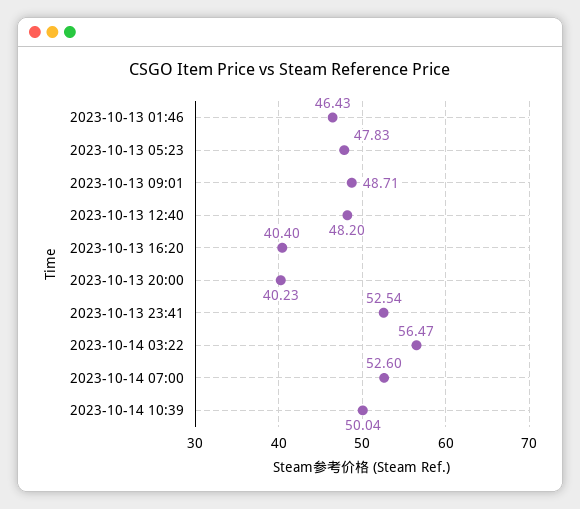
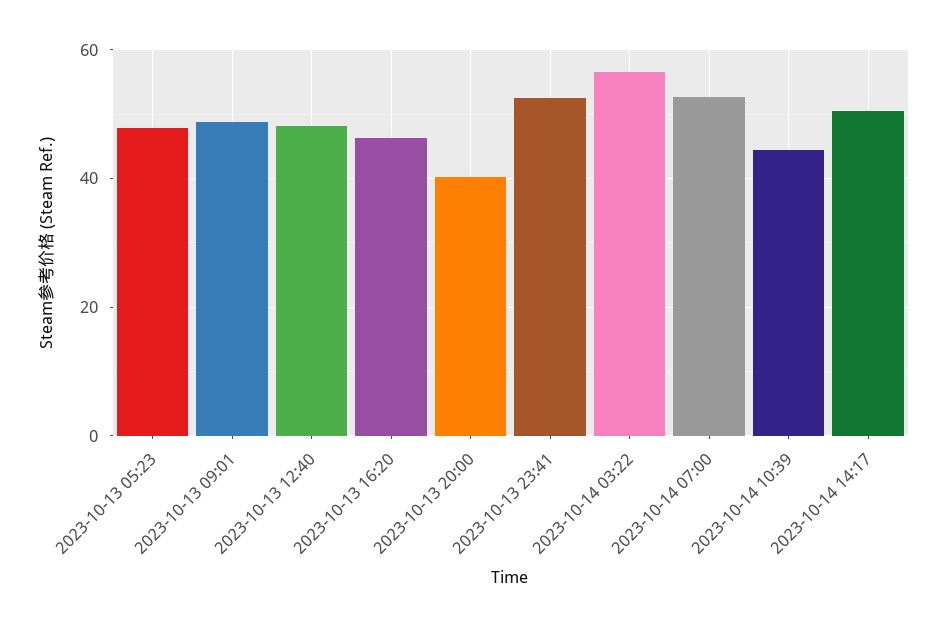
2023-10-13 01:46: 46.43 -> none
2023-10-13 16:20: 40.4 -> 46
2023-10-14 10:39: 50.04 -> 44
2023-10-14 14:17: none -> 50

